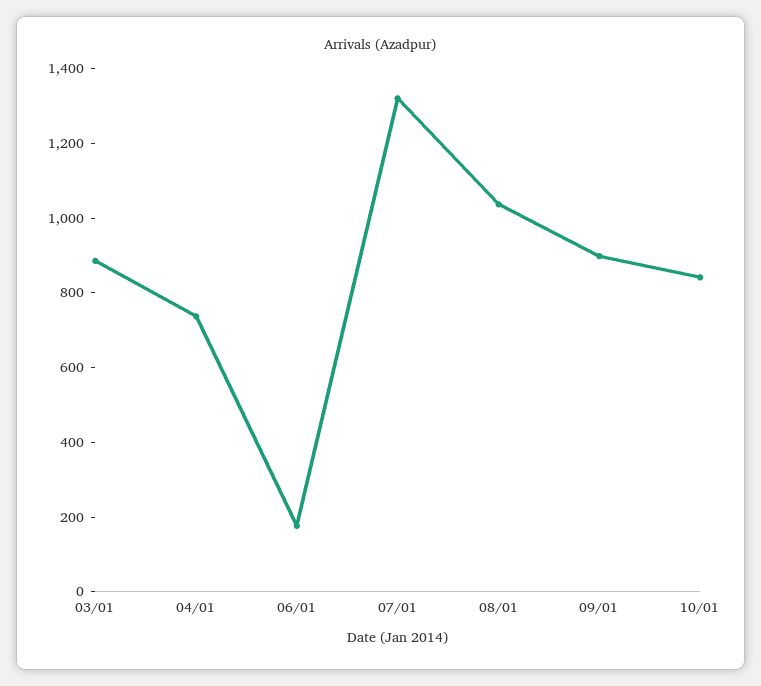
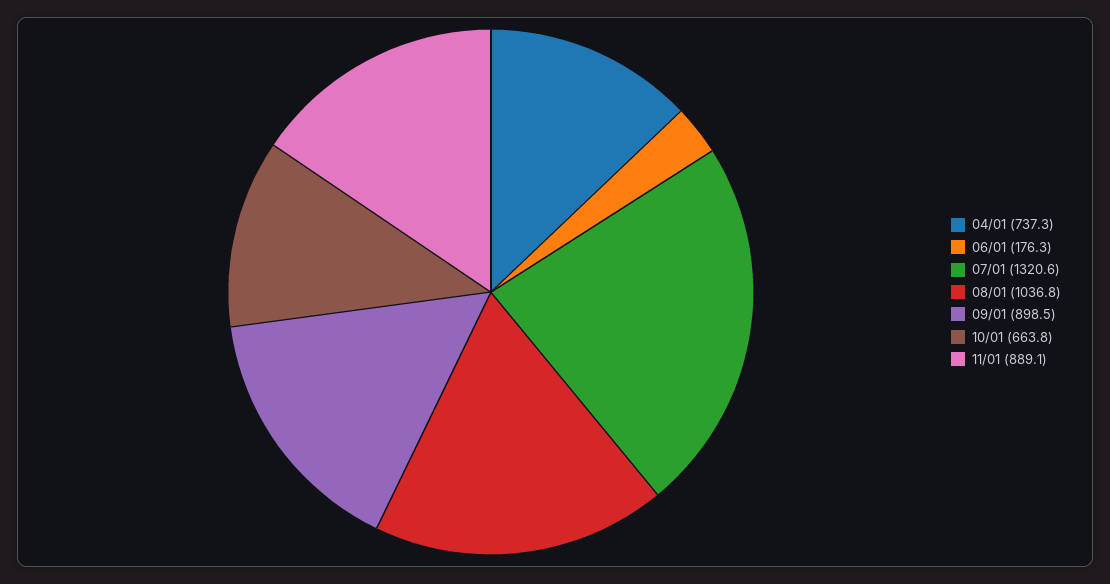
03/01: 900 -> none
10/01: 850 -> 663.8
11/01: none -> 889.1

